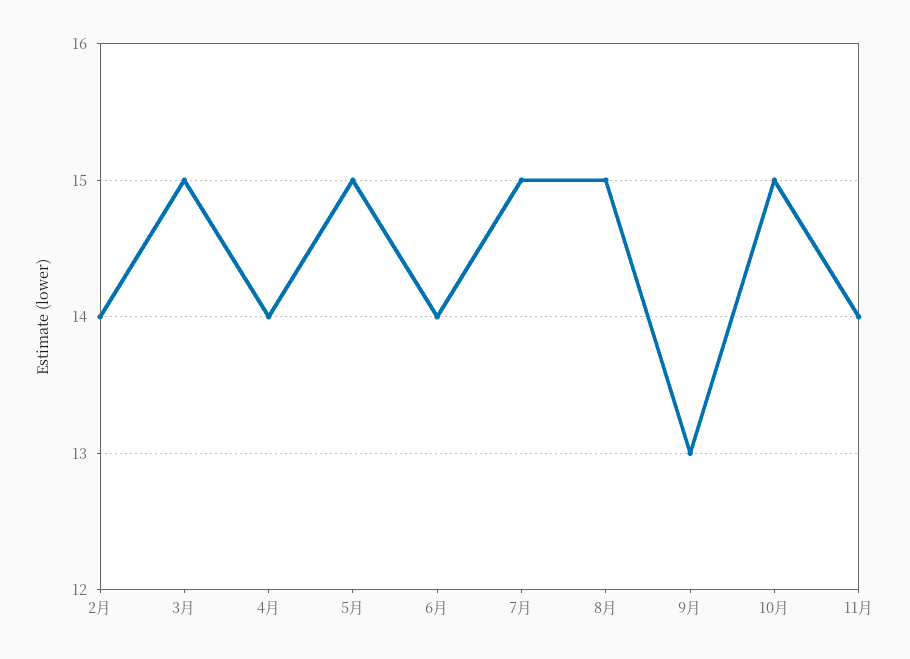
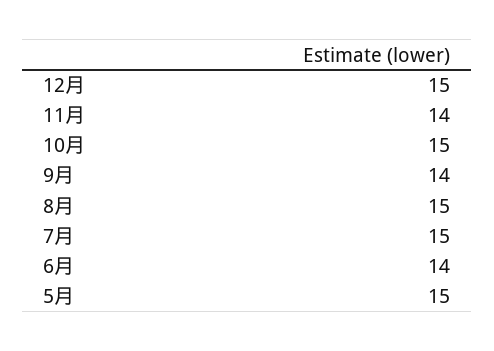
2月: 14 -> none
3月: 15 -> none
4月: 14 -> none
9月: 13 -> 14
12月: none -> 15

